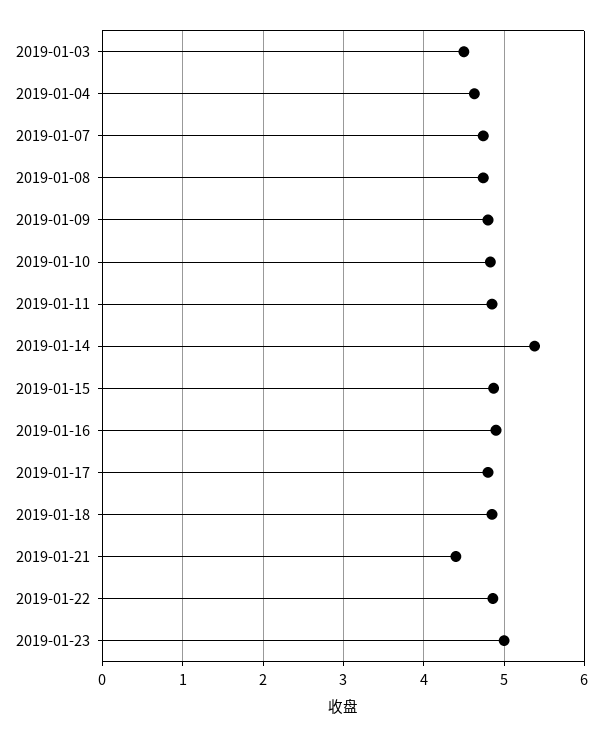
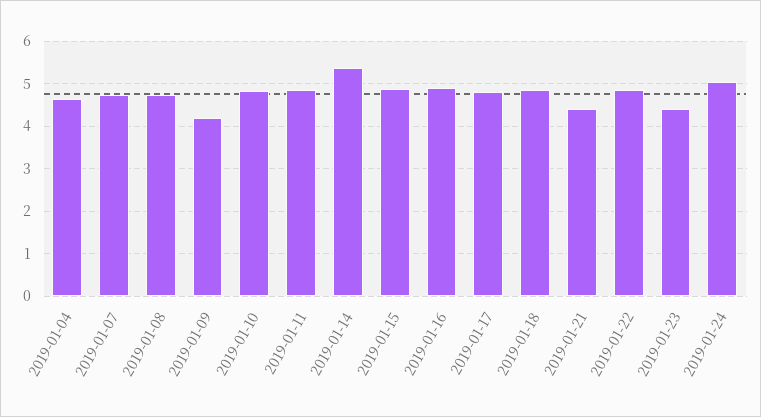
2019-01-03: 4.5 -> none
2019-01-09: 4.8 -> 4.2
2019-01-23: 5 -> 4.4
2019-01-24: none -> 5

